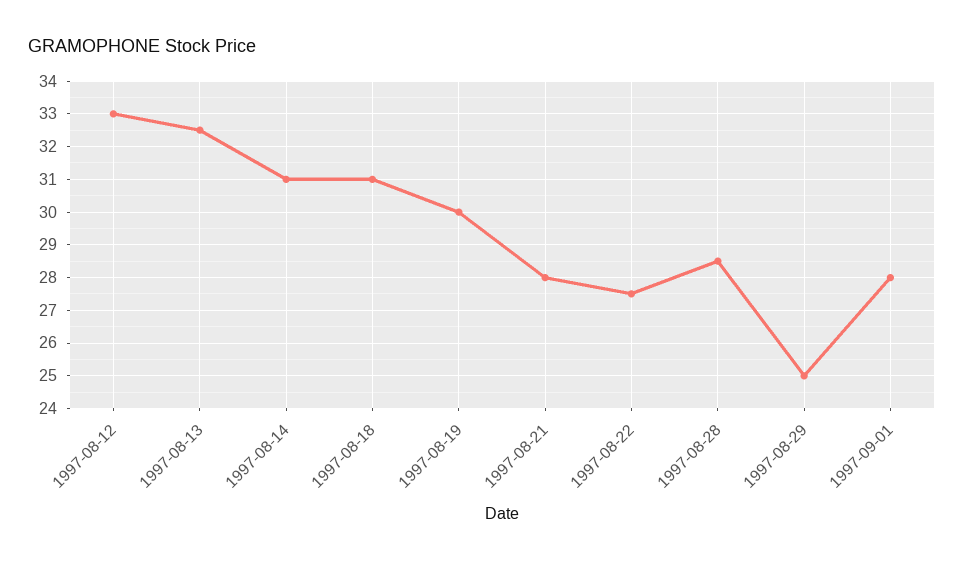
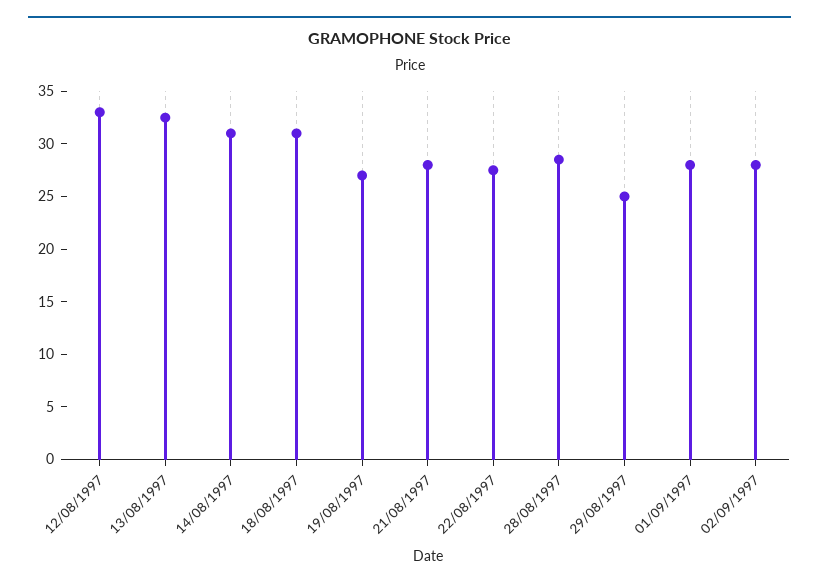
1997-08-19: 30 -> 27
02/09/1997: none -> 28

